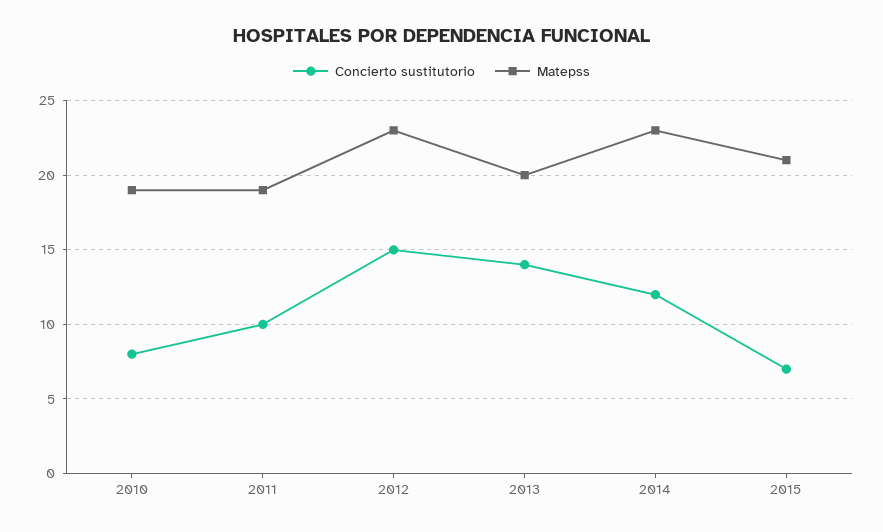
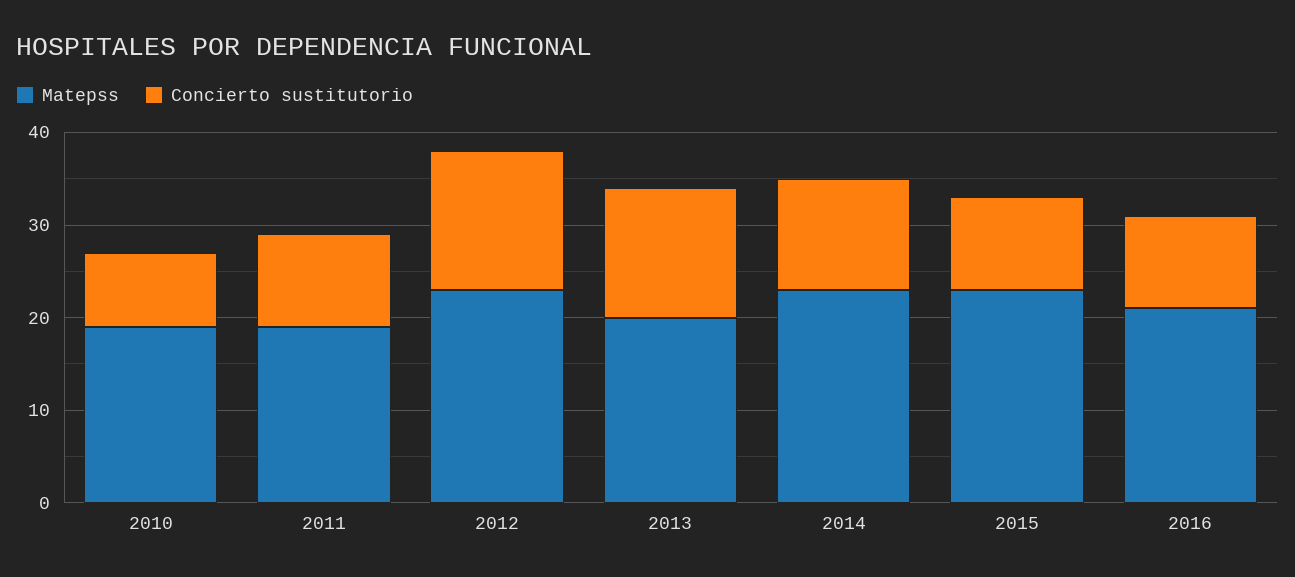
Concierto sustitutorio, 2015: 7 -> 10
Matepss, 2015: 21 -> 23
Matepss, 2016: none -> 21
Concierto sustitutorio, 2016: none -> 10

